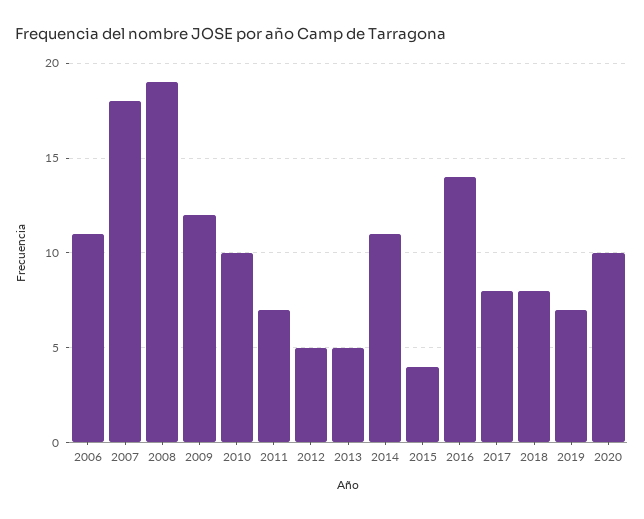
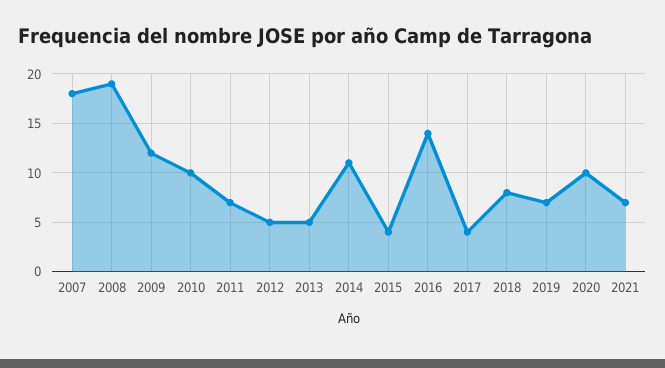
2006: 11 -> none
2017: 8 -> 4
2021: none -> 7

